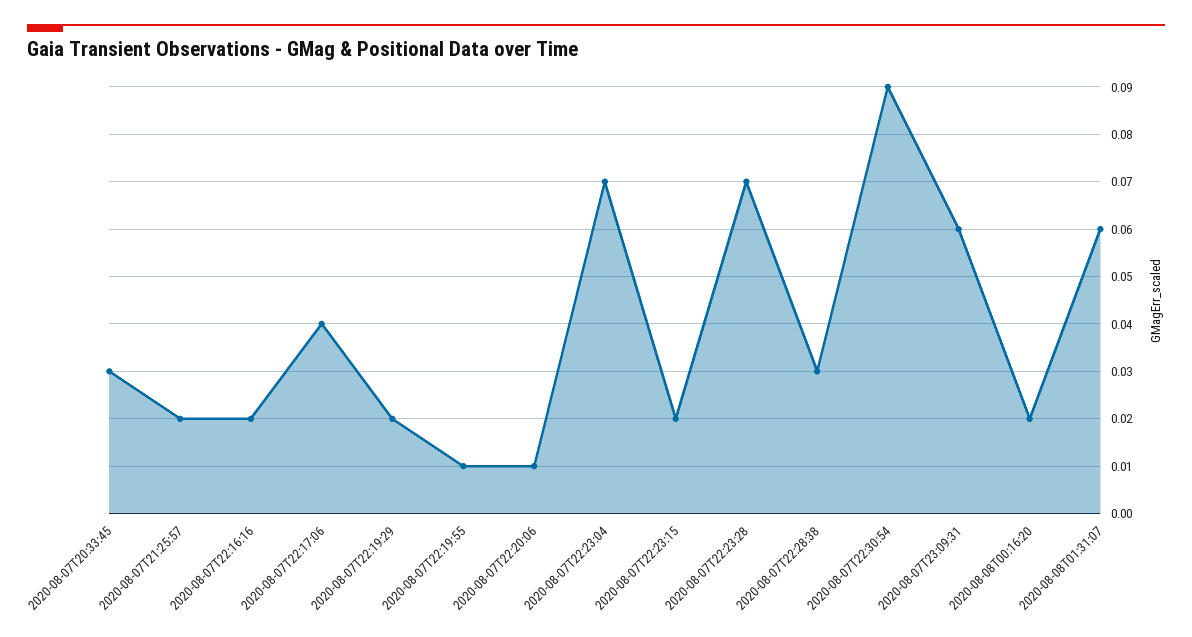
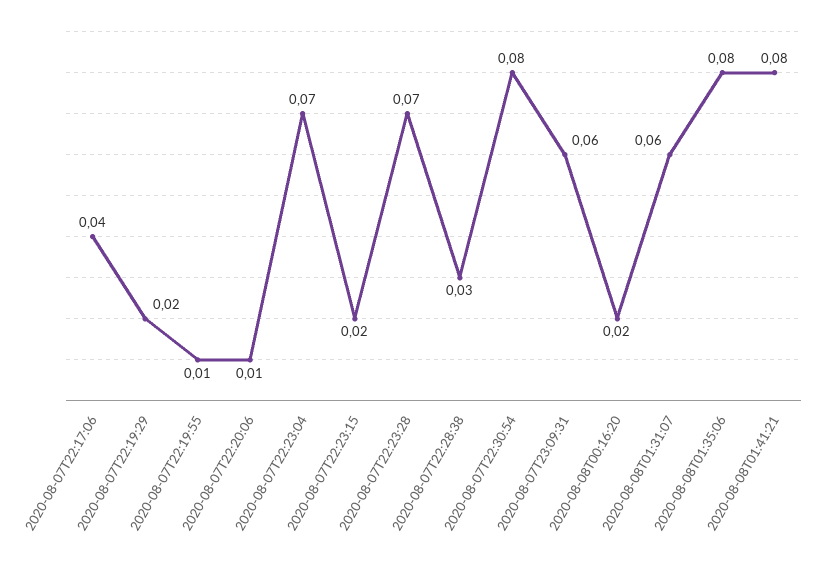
2020-08-07T20:33:45: 0.03 -> none
2020-08-07T21:25:57: 0.02 -> none
2020-08-07T22:16:16: 0.02 -> none
2020-08-07T22:30:54: 0.09 -> 0.08
2020-08-08T01:35:06: none -> 0.08
2020-08-08T01:41:21: none -> 0.08

